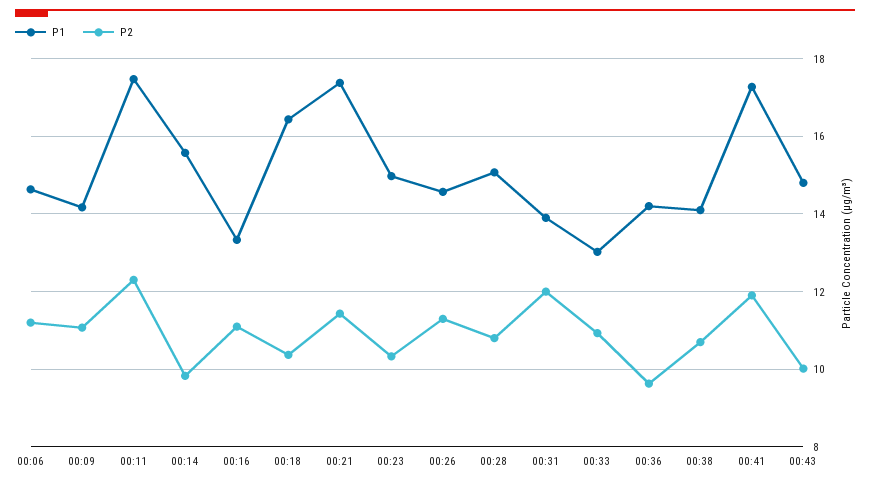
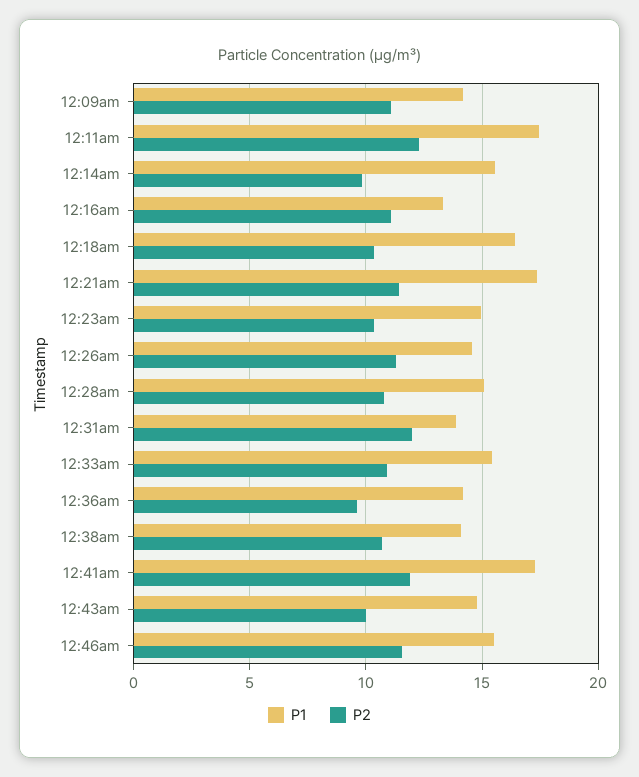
P1, 00:06: 14.6 -> none
P2, 00:06: 11.2 -> none
P1, 00:33: 13 -> 15.5
P1, 12:46am: none -> 15.5
P2, 12:46am: none -> 11.5

